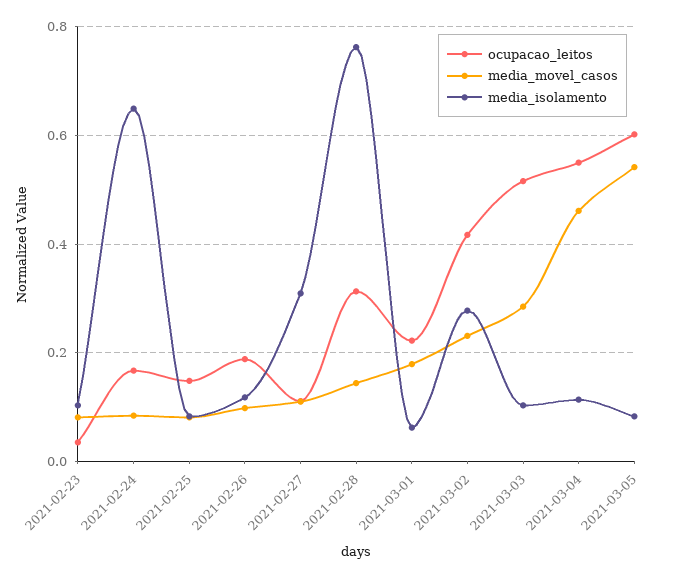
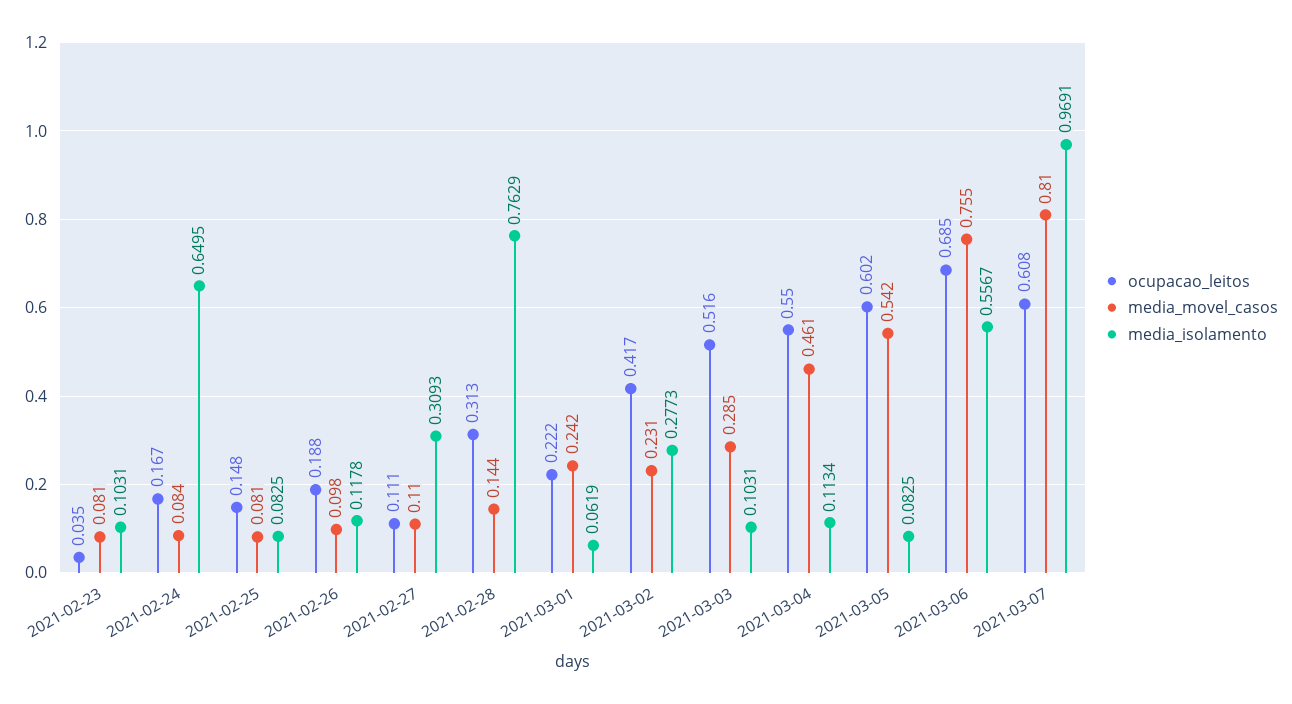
media_movel_casos, 2021-03-01: 0.18 -> 0.242
ocupacao_leitos, 2021-03-06: none -> 0.685
media_movel_casos, 2021-03-06: none -> 0.755
media_isolamento, 2021-03-06: none -> 0.5567
ocupacao_leitos, 2021-03-07: none -> 0.608
media_movel_casos, 2021-03-07: none -> 0.81
media_isolamento, 2021-03-07: none -> 0.9691

